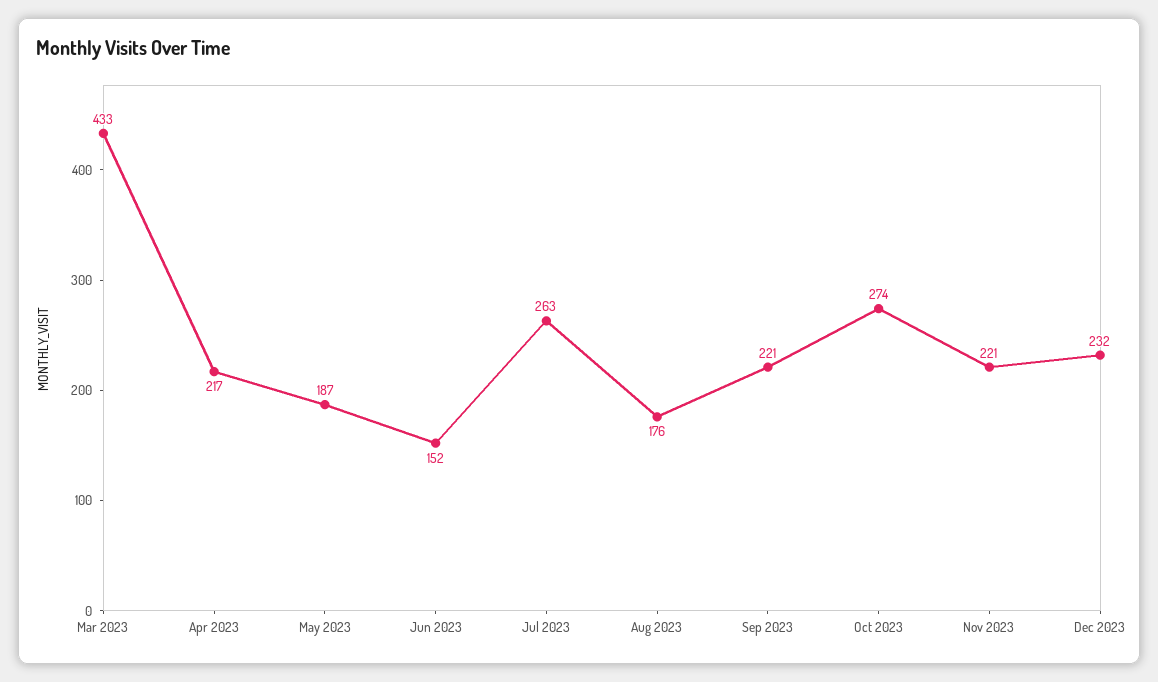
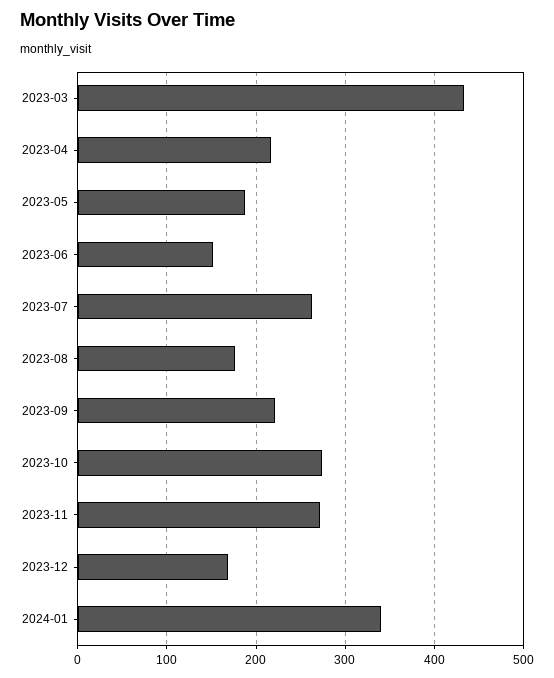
Nov 2023: 221 -> 270
Dec 2023: 232 -> 170
2024-01: none -> 340

